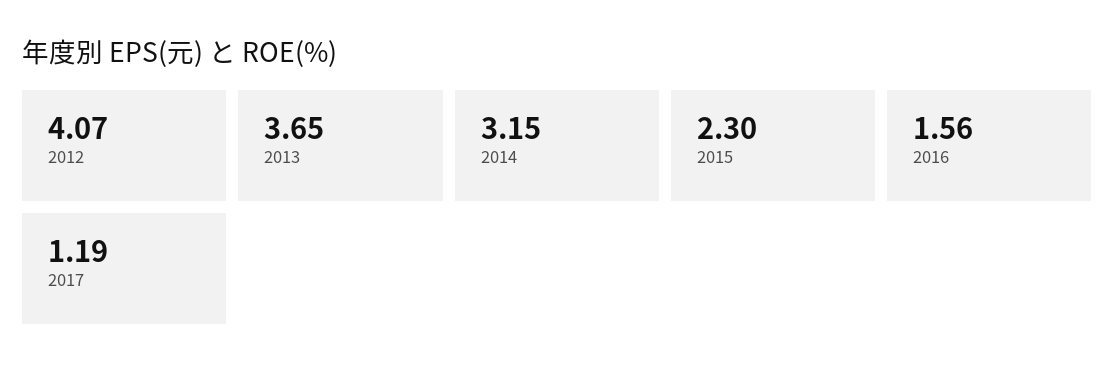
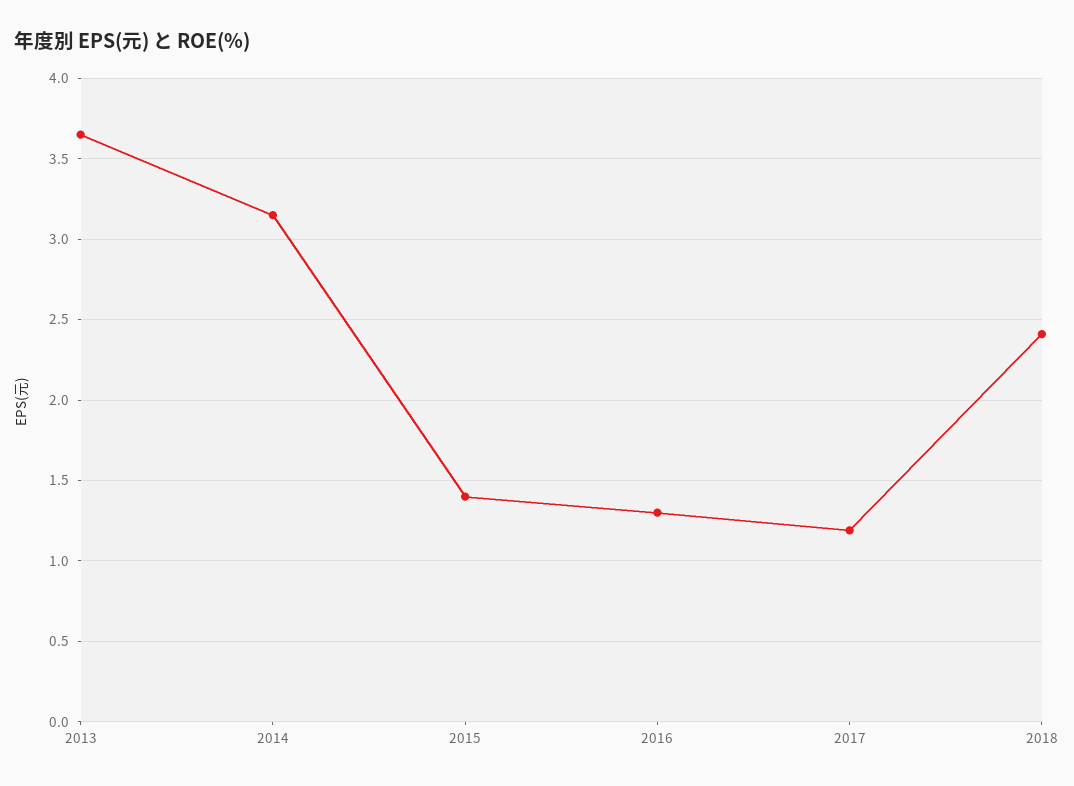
2012: 4.07 -> none
2015: 2.3 -> 1.4
2016: 1.56 -> 1.3
2018: none -> 2.4

